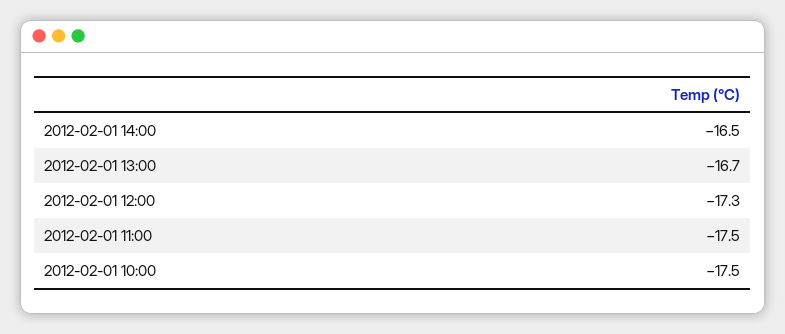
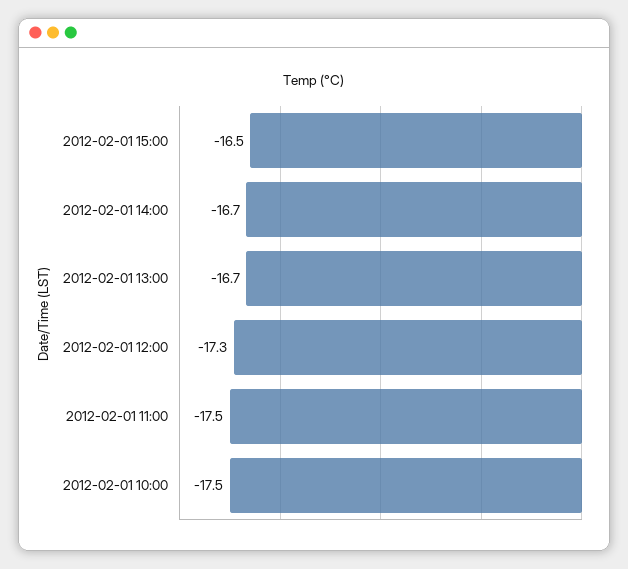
2012-02-01 14:00: -16.5 -> -16.7
2012-02-01 15:00: none -> -16.5

